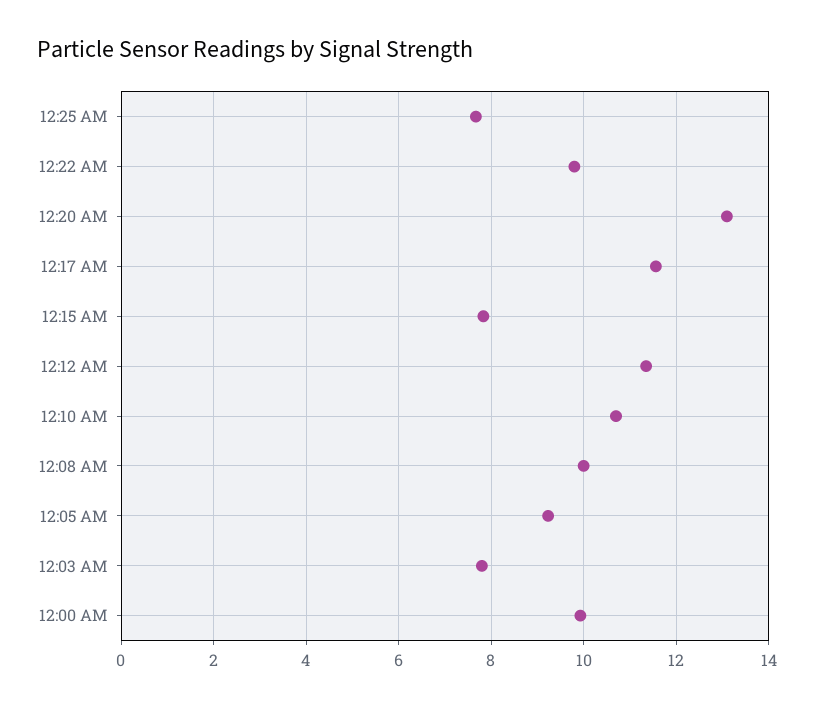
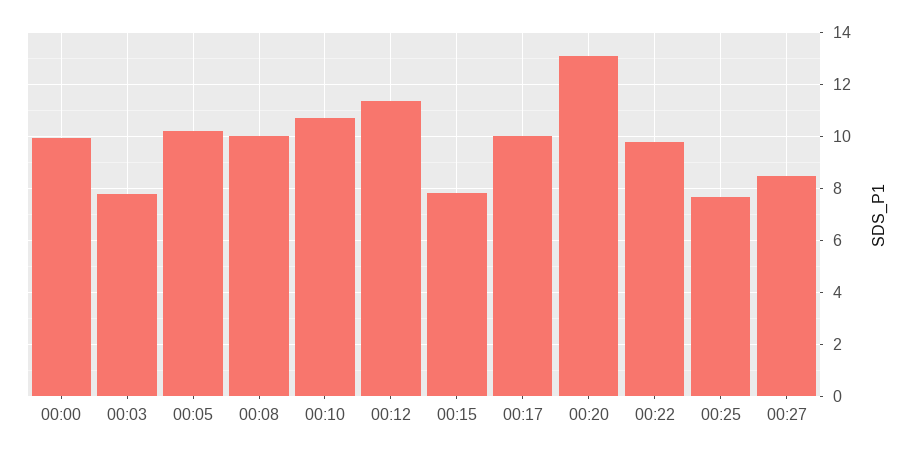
12:17 AM: 11.6 -> 10
12:05 AM: 9.2 -> 10.25
00:27: none -> 8.5

